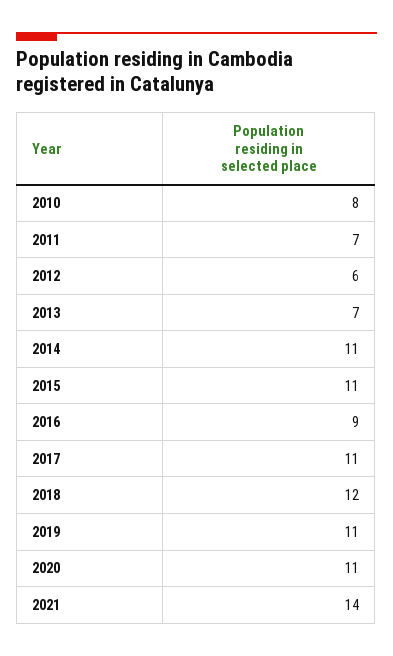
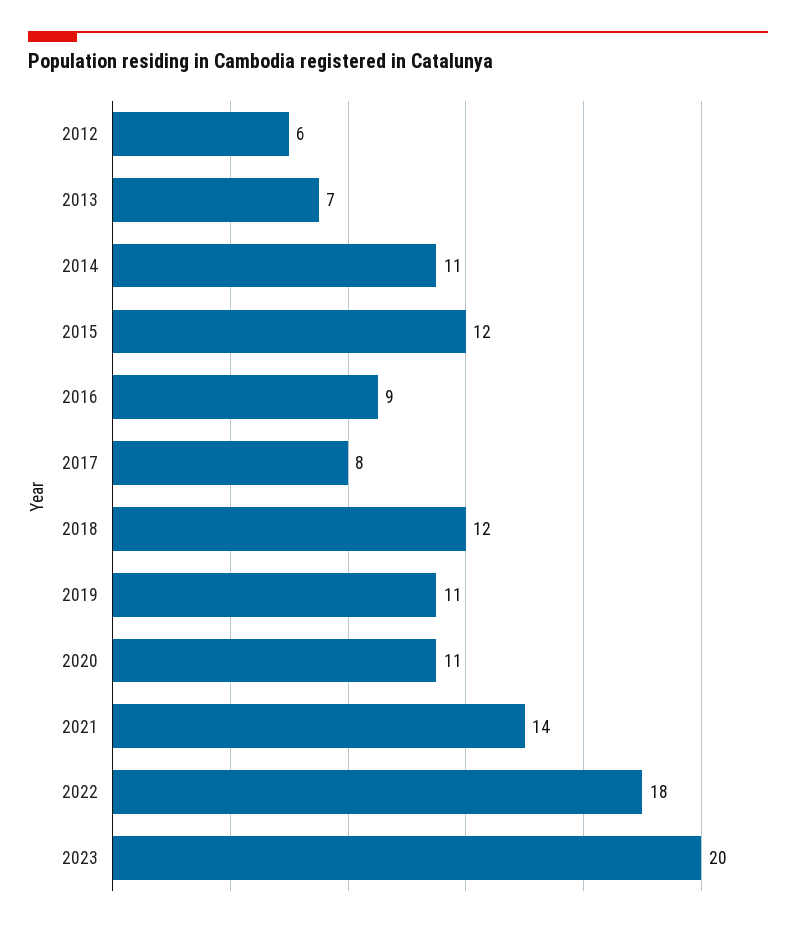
2010: 8 -> none
2011: 7 -> none
2015: 11 -> 12
2017: 11 -> 8
2022: none -> 18
2023: none -> 20

